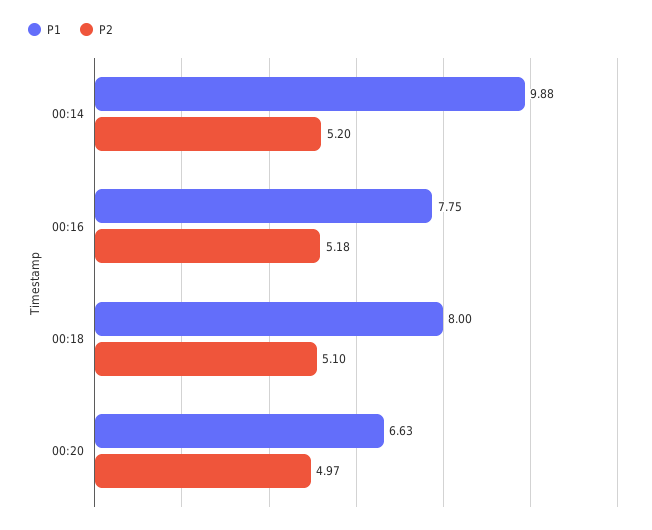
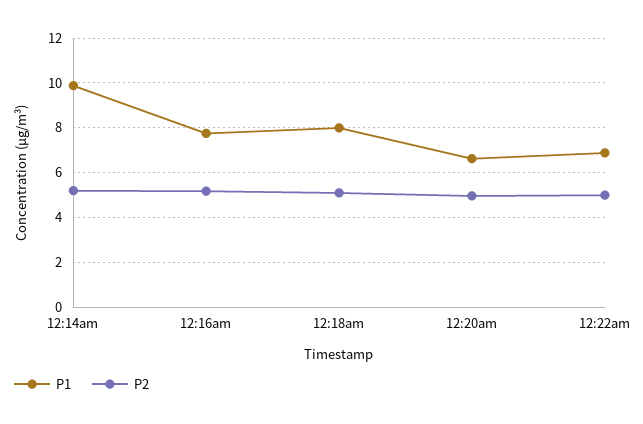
P1, 12:22am: none -> 7
P2, 12:22am: none -> 5

